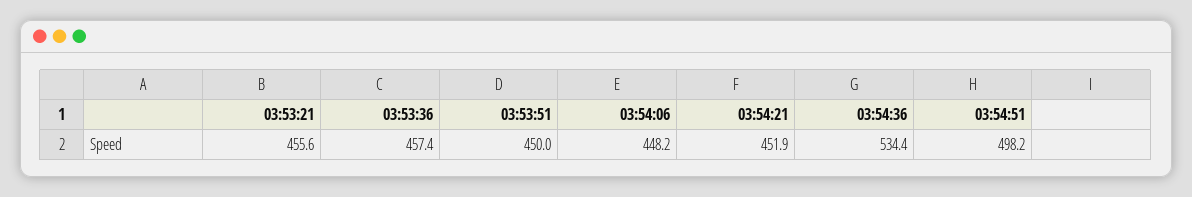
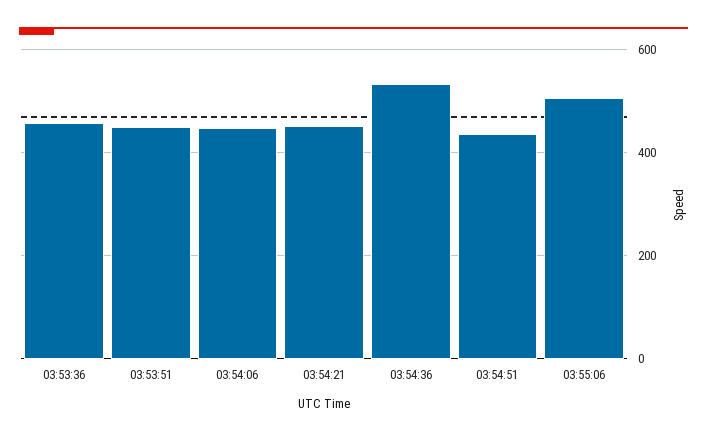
03:53:21: 455.6 -> none
03:54:51: 498.2 -> 440
03:55:06: none -> 500

